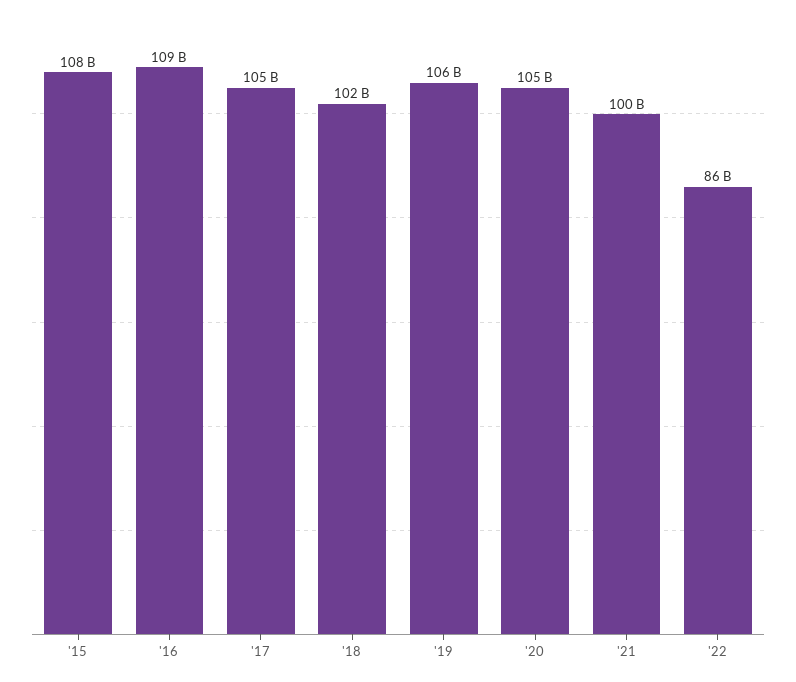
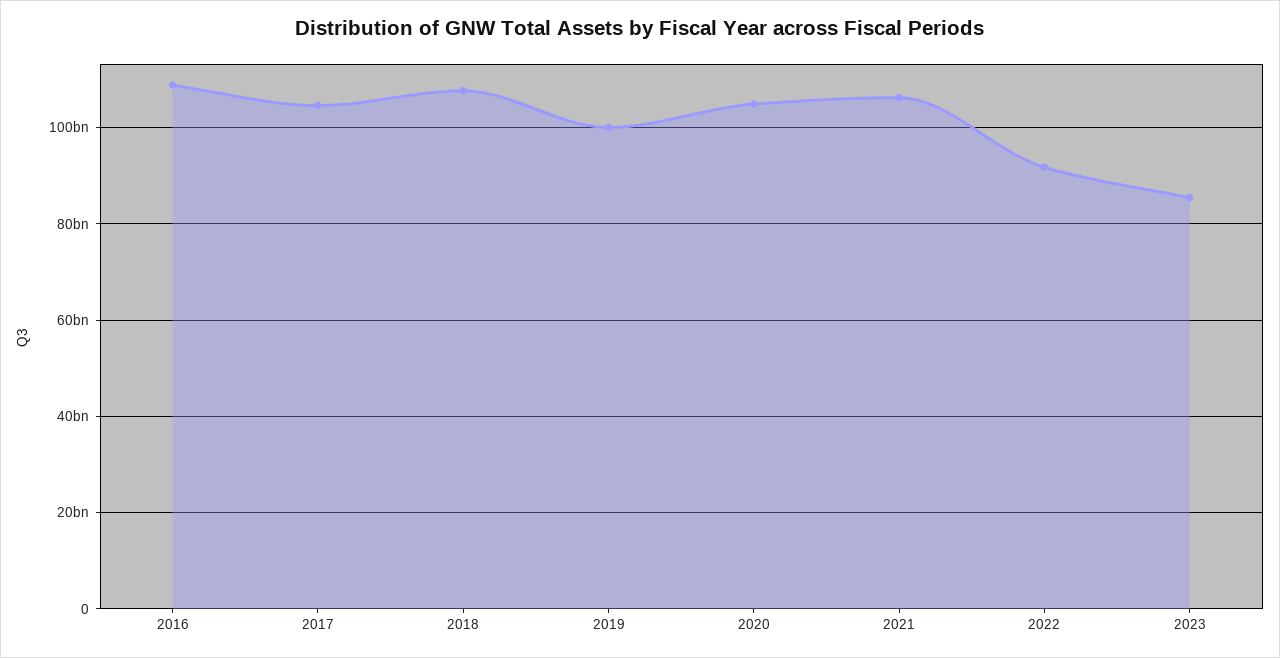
'15: 108000000000 -> none
'18: 102000000000 -> 108000000000
'19: 106000000000 -> 100000000000
'21: 100000000000 -> 106000000000
'22: 86000000000 -> 92000000000
2023: none -> 86000000000

